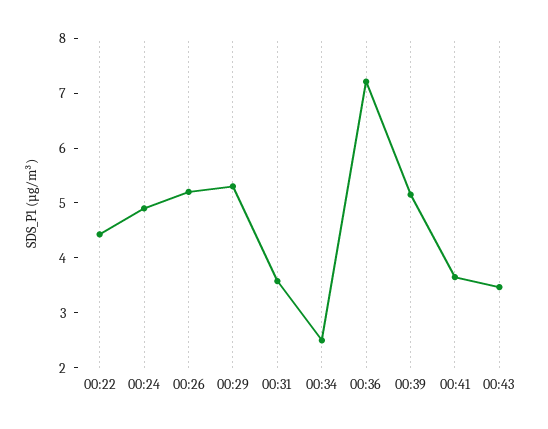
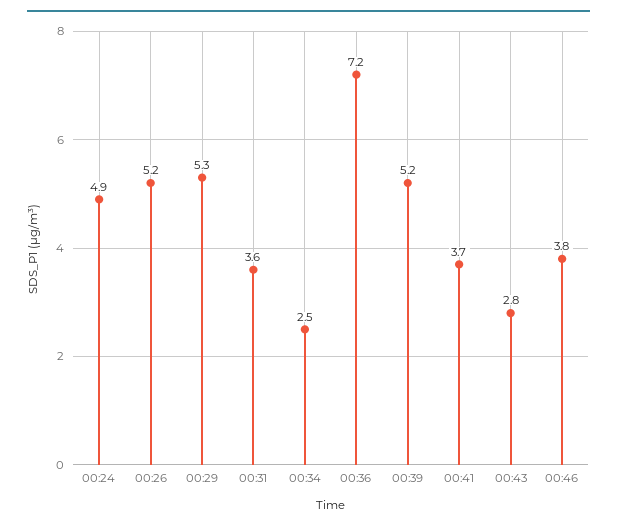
00:22: 4.4 -> none
00:43: 3.4 -> 2.8
00:46: none -> 3.8

